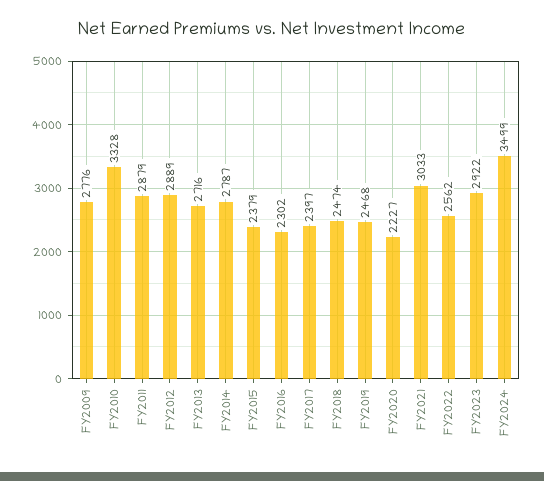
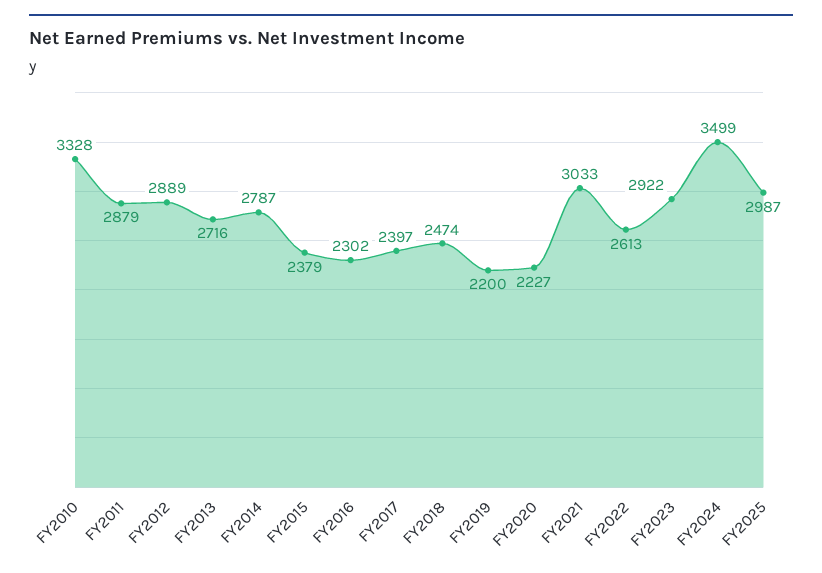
FY2009: 2776 -> none
FY2019: 2468 -> 2200
FY2022: 2562 -> 2613
FY2025: none -> 2987

